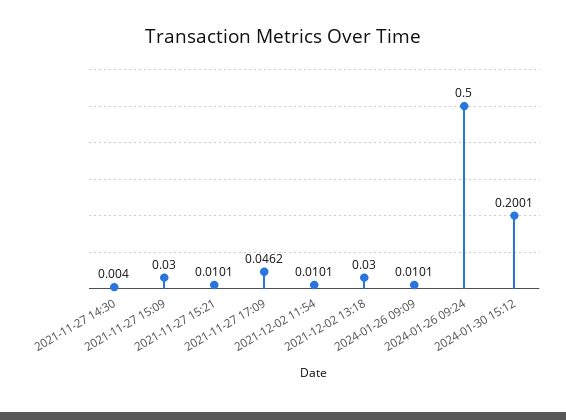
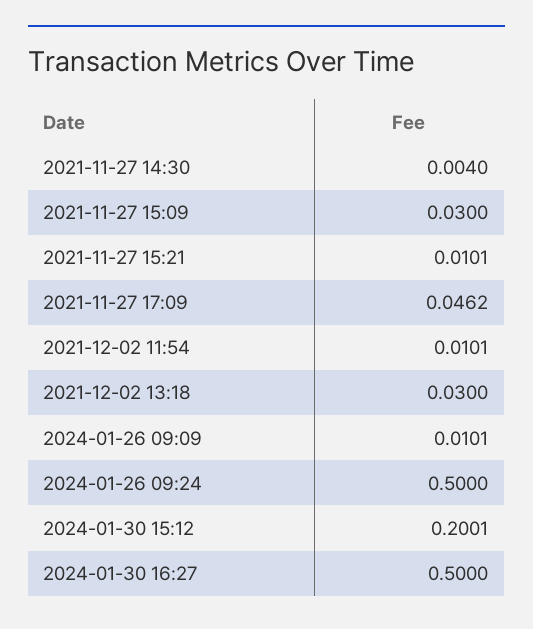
2024-01-30 16:27: none -> 0.5

